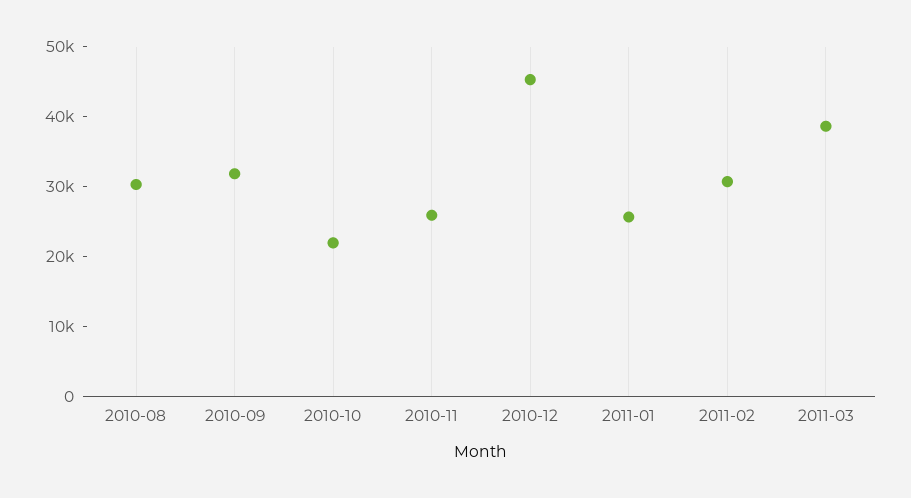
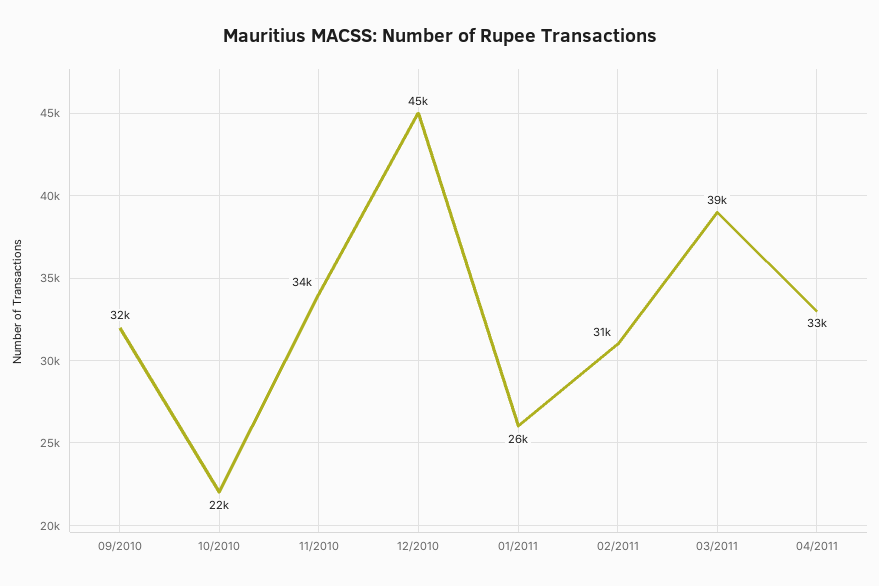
2010-08: 30000 -> none
2010-11: 26000 -> 34000
04/2011: none -> 33000

